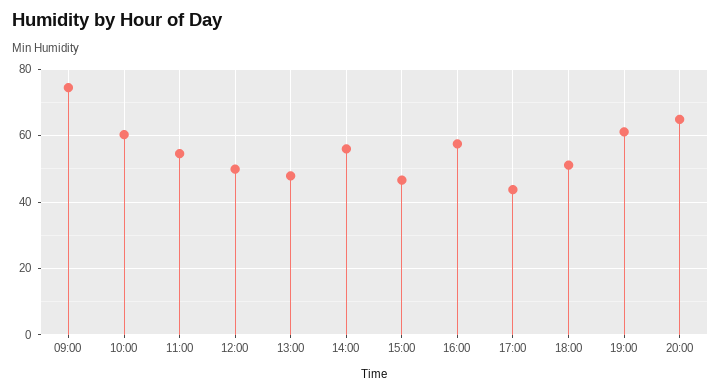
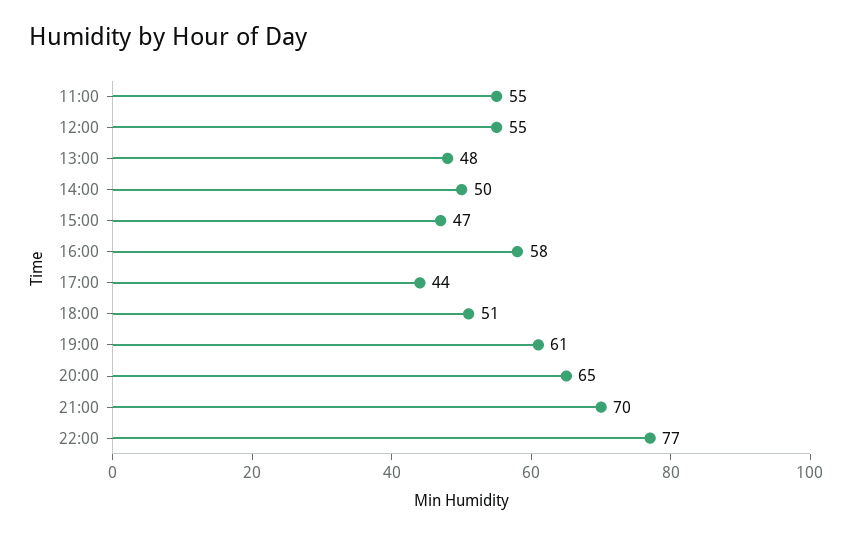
09:00: 74 -> none
10:00: 60 -> none
12:00: 50 -> 55
14:00: 56 -> 50
21:00: none -> 70
22:00: none -> 77

